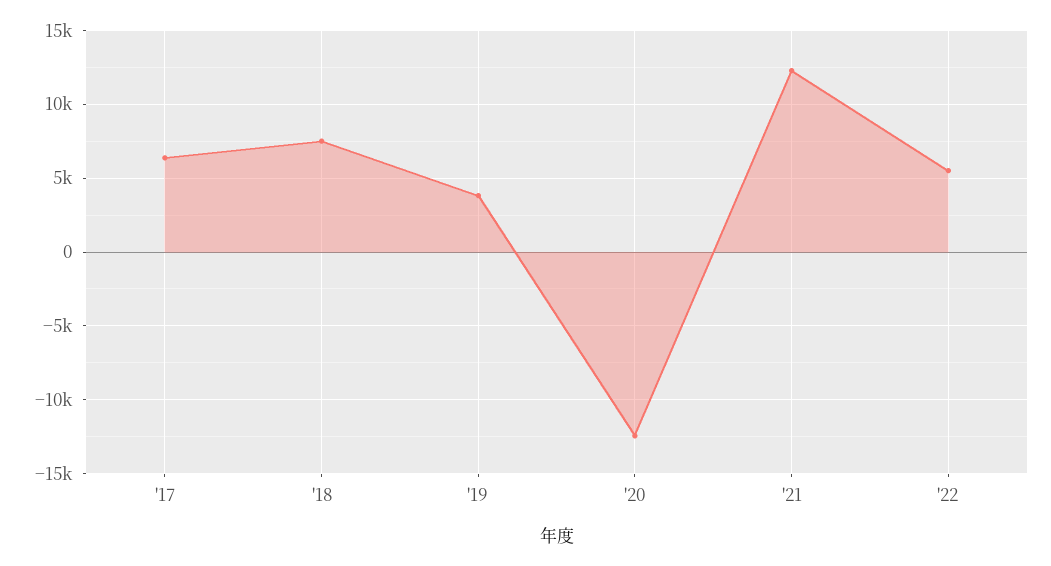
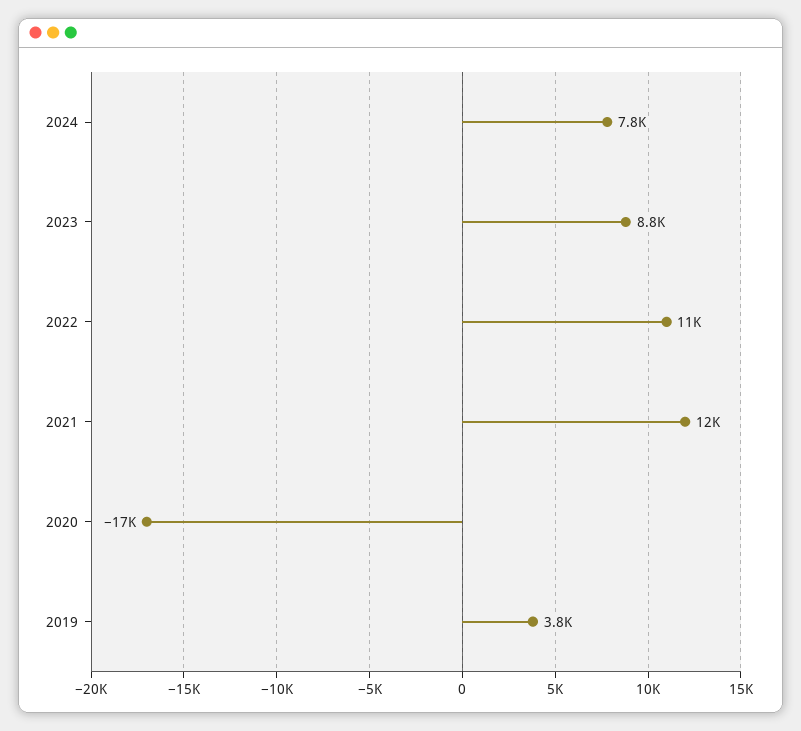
'17: 6500 -> none
'18: 7500 -> none
'20: -12500 -> -17000
'22: 5500 -> 11000
2024: none -> 7800
2023: none -> 8800

